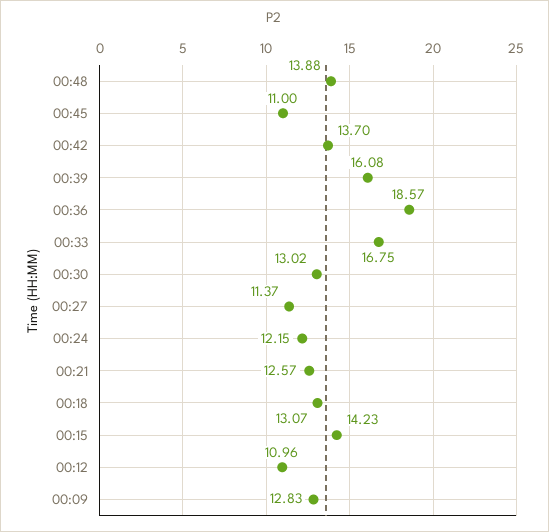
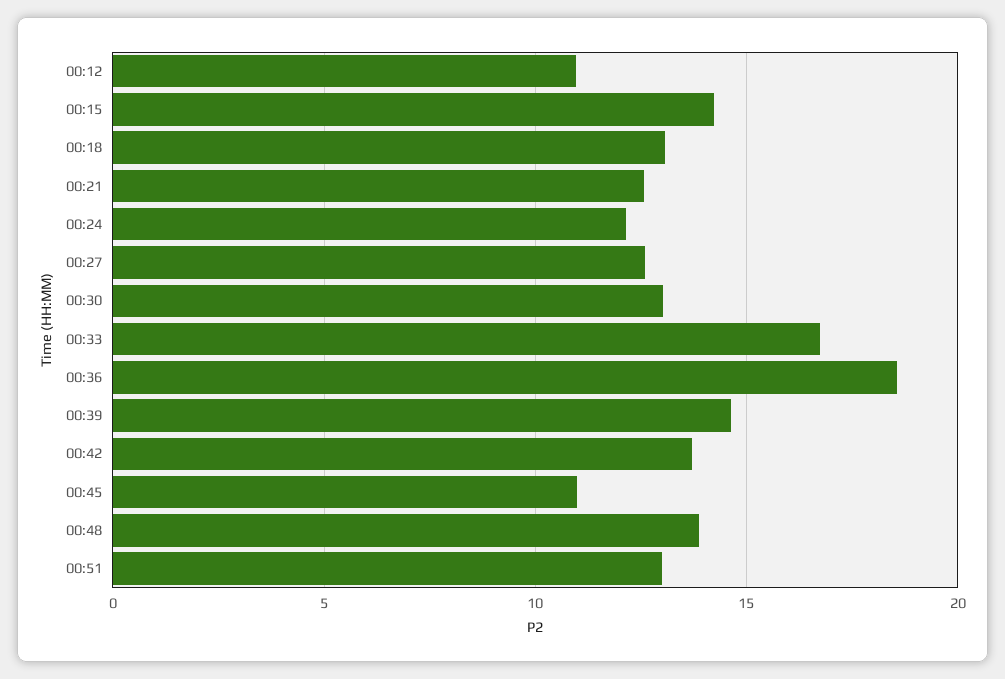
00:39: 16.08 -> 14.5
00:27: 11.37 -> 12.5
00:09: 12.83 -> none
00:51: none -> 13

